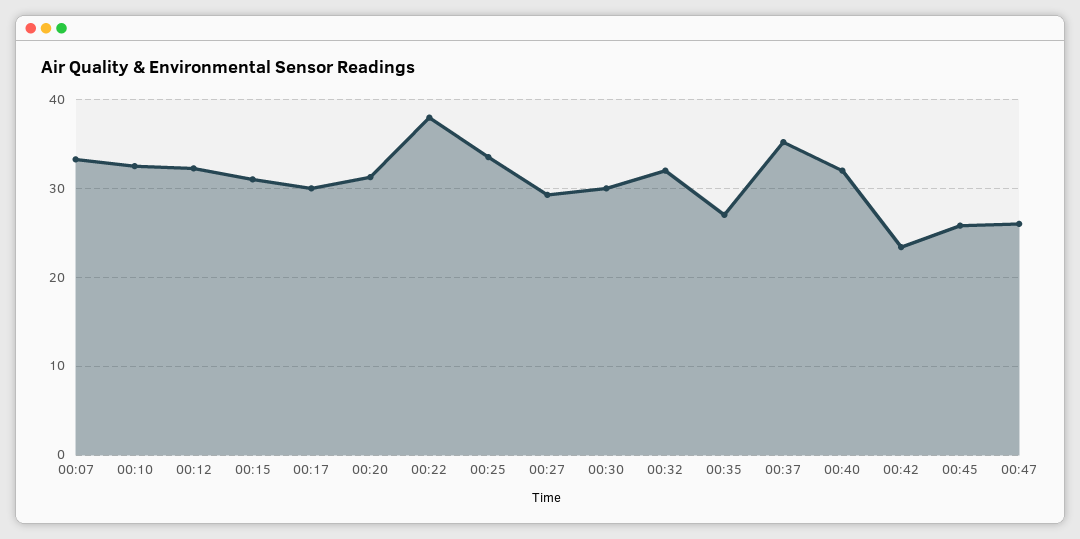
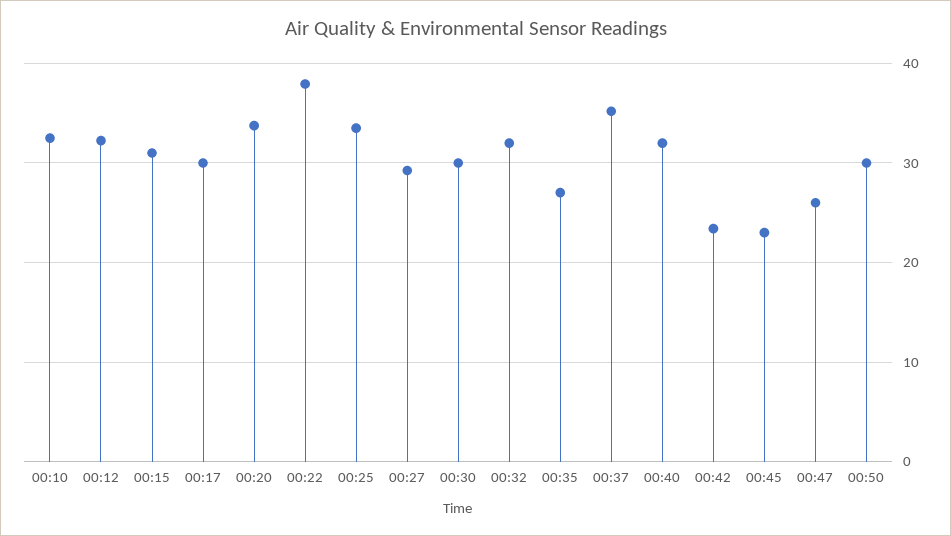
00:07: 33 -> none
00:20: 31 -> 34
00:45: 26 -> 23
00:50: none -> 30

